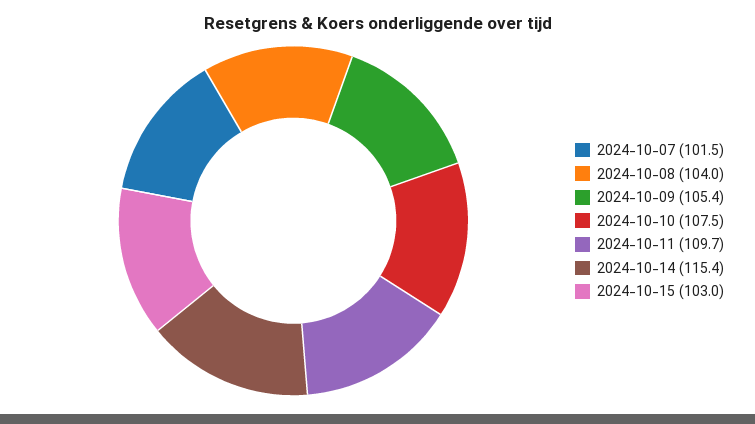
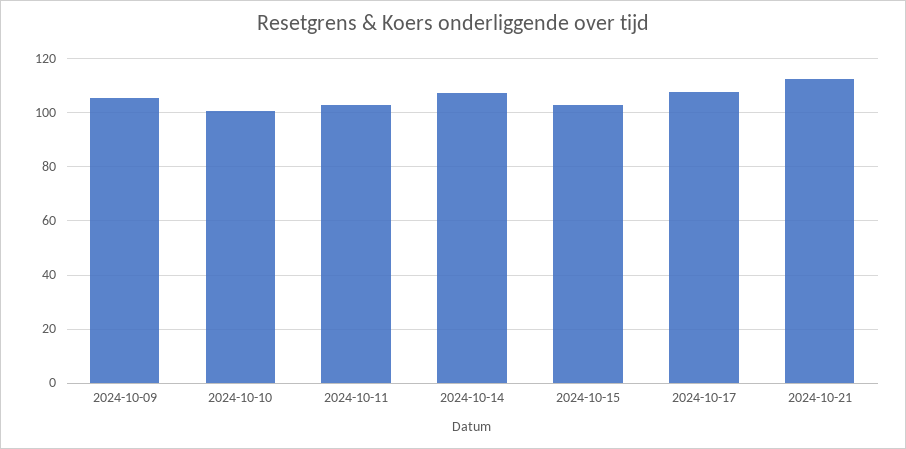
2024-10-07: 101.5 -> none
2024-10-08: 104 -> none
2024-10-10: 107.5 -> 100
2024-10-11: 109.7 -> 102.5
2024-10-14: 115.4 -> 107.5
2024-10-17: none -> 107.5
2024-10-21: none -> 112.5

